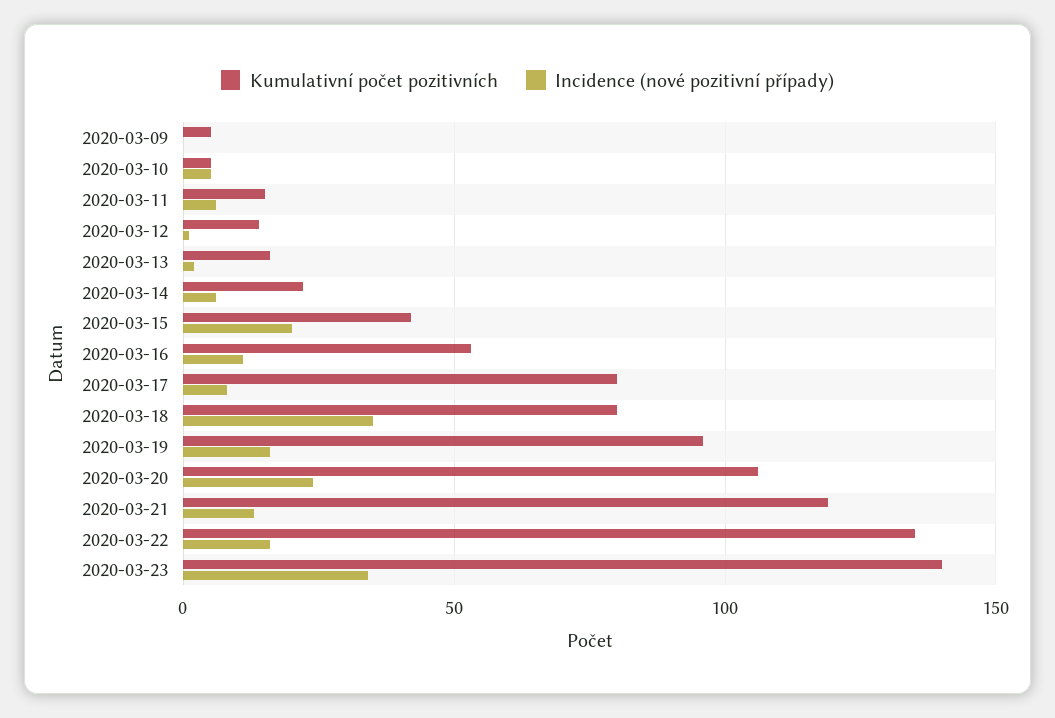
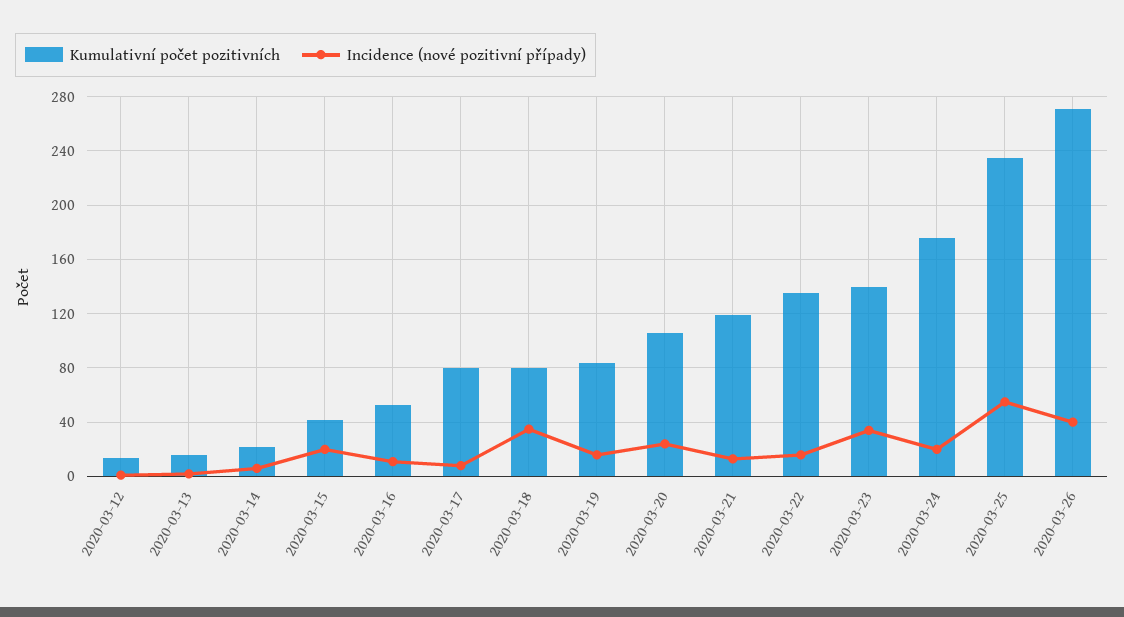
Kumulativní počet pozitivních, 2020-03-09: 5 -> none
Incidence (nové pozitivní případy), 2020-03-09: 0 -> none
Kumulativní počet pozitivních, 2020-03-10: 5 -> none
Incidence (nové pozitivní případy), 2020-03-10: 5 -> none
Kumulativní počet pozitivních, 2020-03-11: 15 -> none
Incidence (nové pozitivní případy), 2020-03-11: 5 -> none
Kumulativní počet pozitivních, 2020-03-19: 95 -> 85
Kumulativní počet pozitivních, 2020-03-24: none -> 175
Incidence (nové pozitivní případy), 2020-03-24: none -> 20
Kumulativní počet pozitivních, 2020-03-25: none -> 235
Incidence (nové pozitivní případy), 2020-03-25: none -> 55
Kumulativní počet pozitivních, 2020-03-26: none -> 270
Incidence (nové pozitivní případy), 2020-03-26: none -> 40

